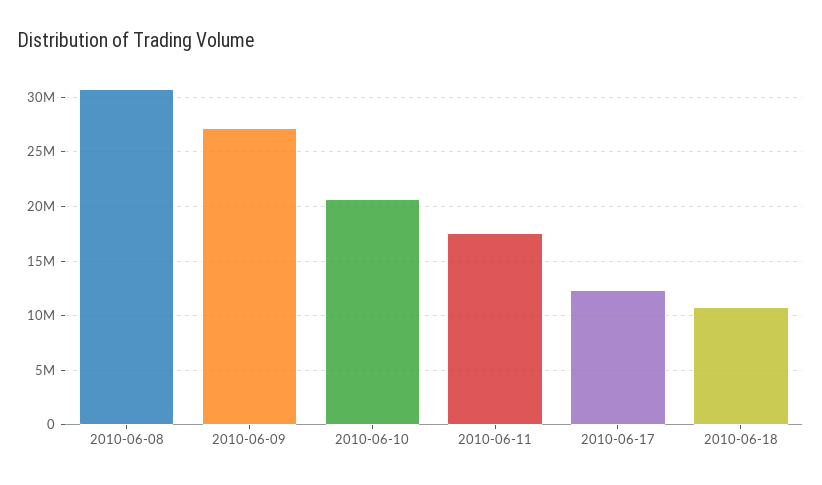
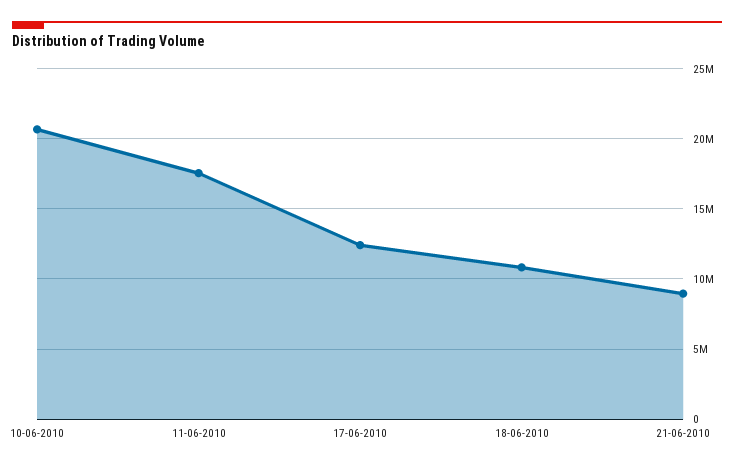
2010-06-08: 31000000 -> none
2010-06-09: 27000000 -> none
21-06-2010: none -> 9000000

